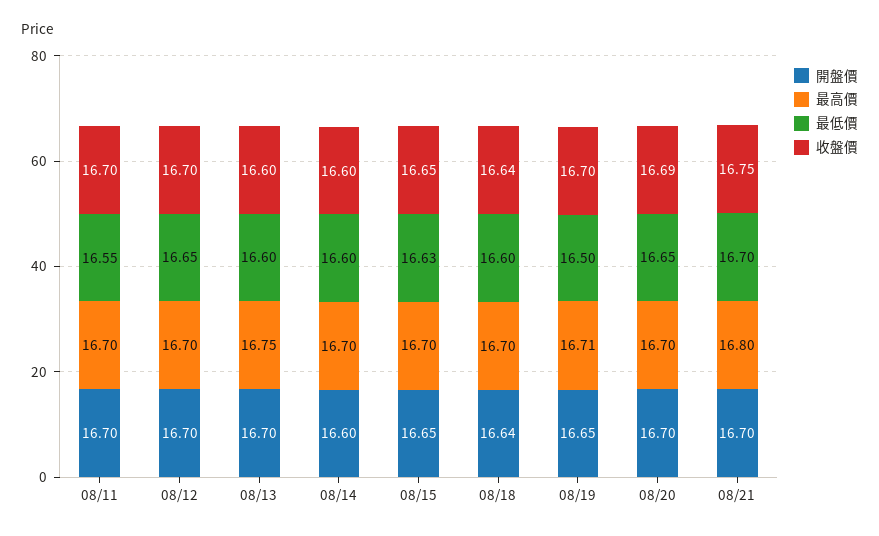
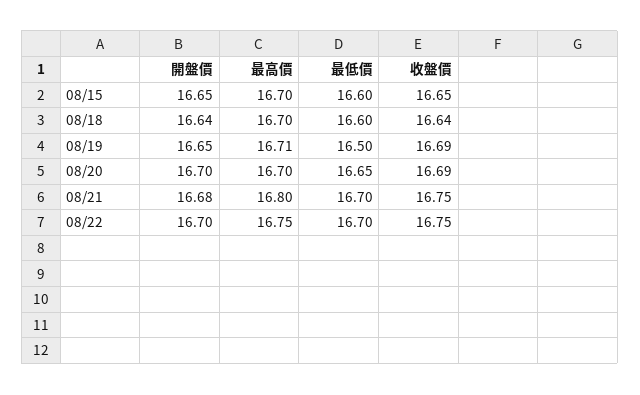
開盤價, 08/11: 16.7 -> none
最高價, 08/11: 16.7 -> none
最低價, 08/11: 16.55 -> none
收盤價, 08/11: 16.7 -> none
開盤價, 08/12: 16.7 -> none
最高價, 08/12: 16.7 -> none
最低價, 08/12: 16.65 -> none
收盤價, 08/12: 16.7 -> none
開盤價, 08/13: 16.7 -> none
最高價, 08/13: 16.75 -> none
最低價, 08/13: 16.6 -> none
收盤價, 08/13: 16.6 -> none
開盤價, 08/14: 16.6 -> none
最高價, 08/14: 16.7 -> none
最低價, 08/14: 16.6 -> none
收盤價, 08/14: 16.6 -> none
最低價, 08/15: 16.63 -> 16.6
收盤價, 08/19: 16.7 -> 16.69
開盤價, 08/21: 16.7 -> 16.68
開盤價, 08/22: none -> 16.7
最高價, 08/22: none -> 16.75
最低價, 08/22: none -> 16.7
收盤價, 08/22: none -> 16.75

